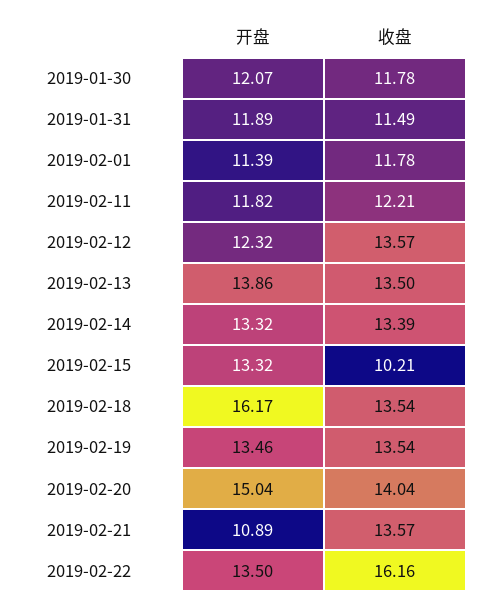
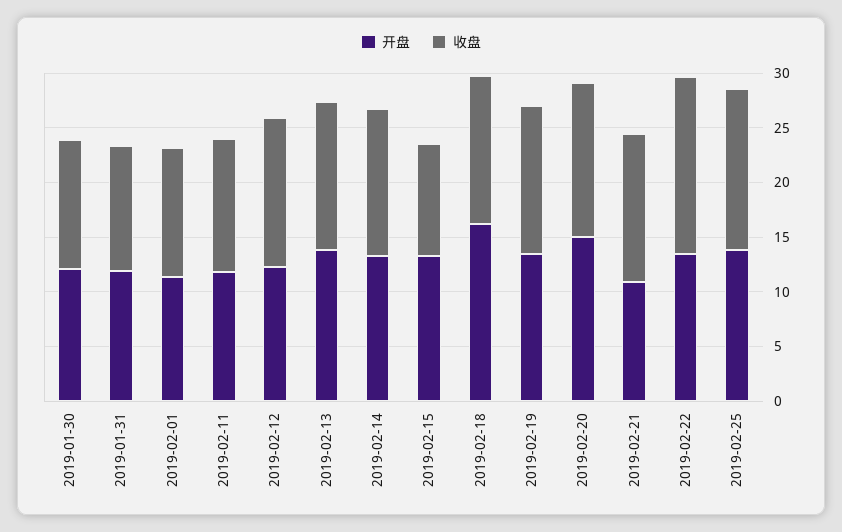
开盘, 2019-02-25: none -> 14
收盘, 2019-02-25: none -> 15

